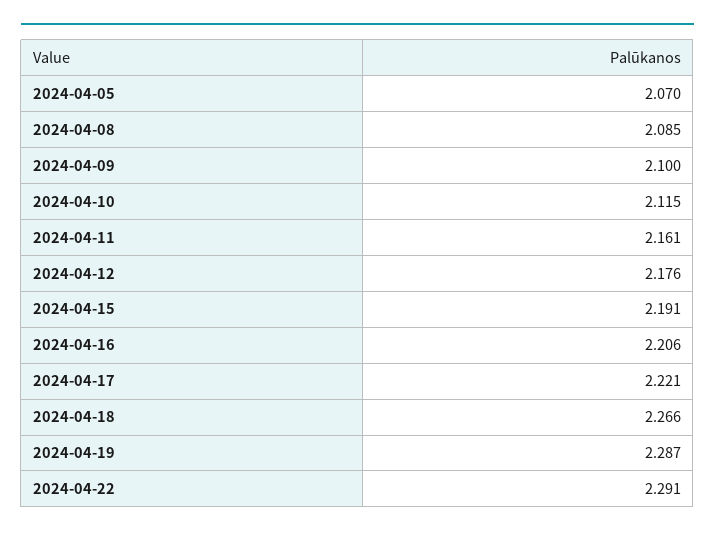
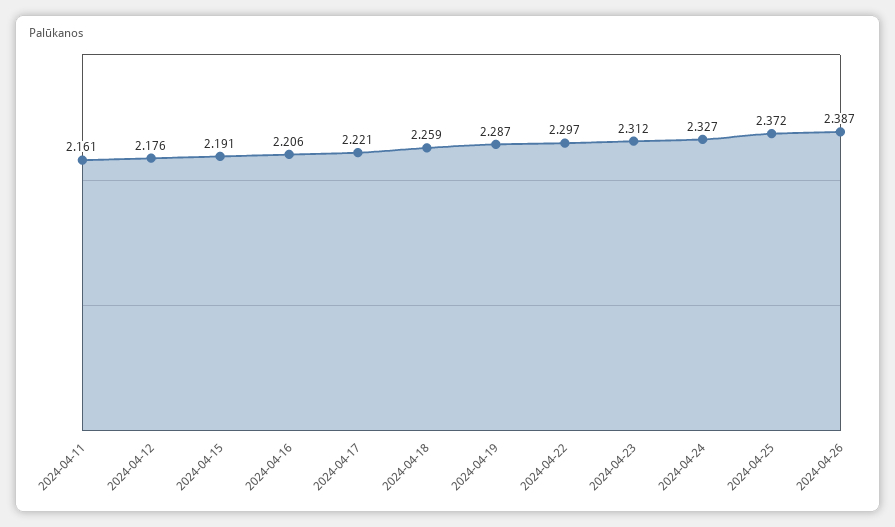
2024-04-05: 2.07 -> none
2024-04-08: 2.085 -> none
2024-04-09: 2.1 -> none
2024-04-10: 2.115 -> none
2024-04-18: 2.266 -> 2.259
2024-04-22: 2.291 -> 2.297
2024-04-23: none -> 2.312
2024-04-24: none -> 2.327
2024-04-25: none -> 2.372
2024-04-26: none -> 2.387

